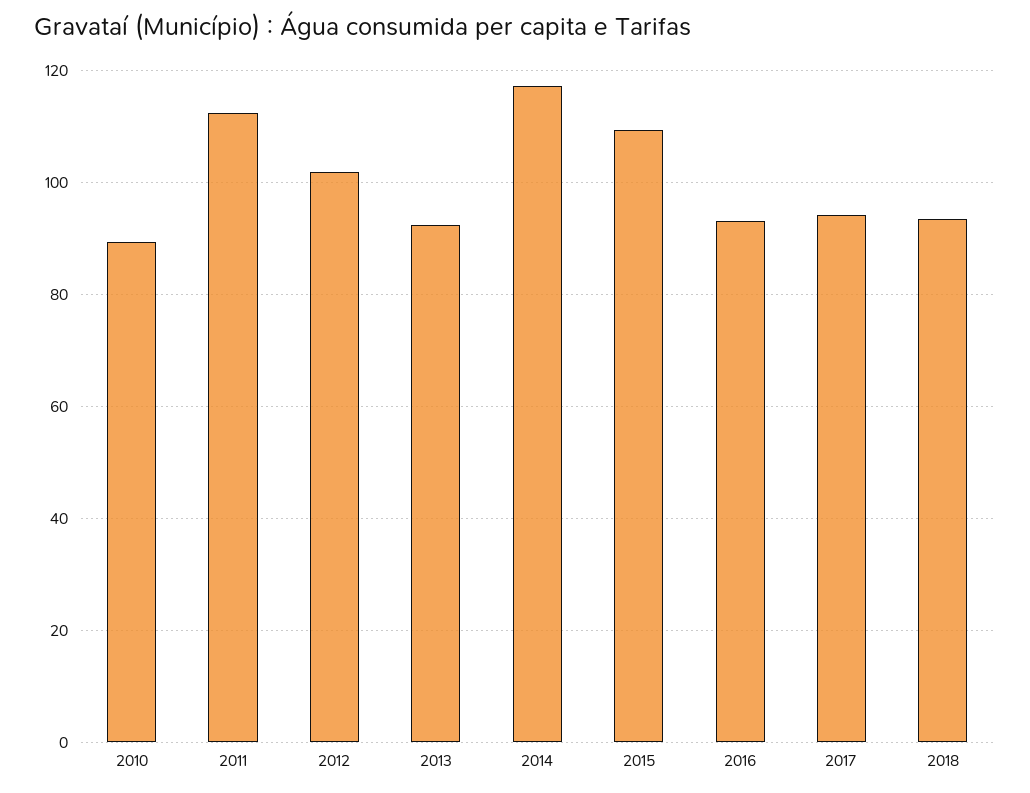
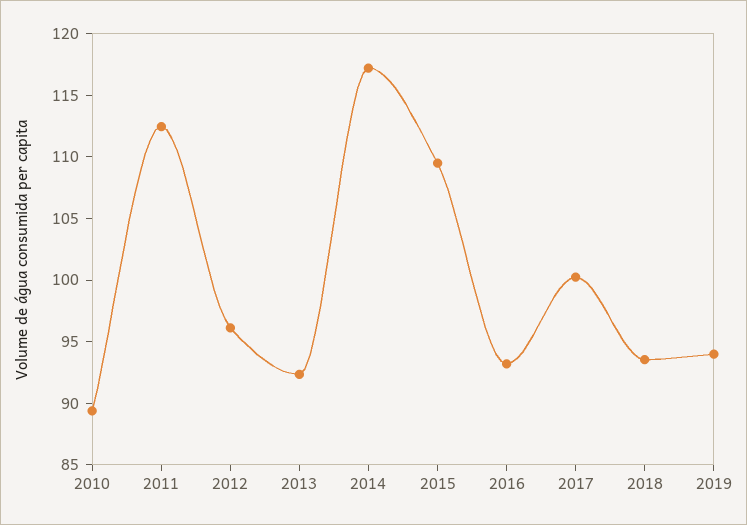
2012: 102 -> 96
2017: 94 -> 100
2019: none -> 94

